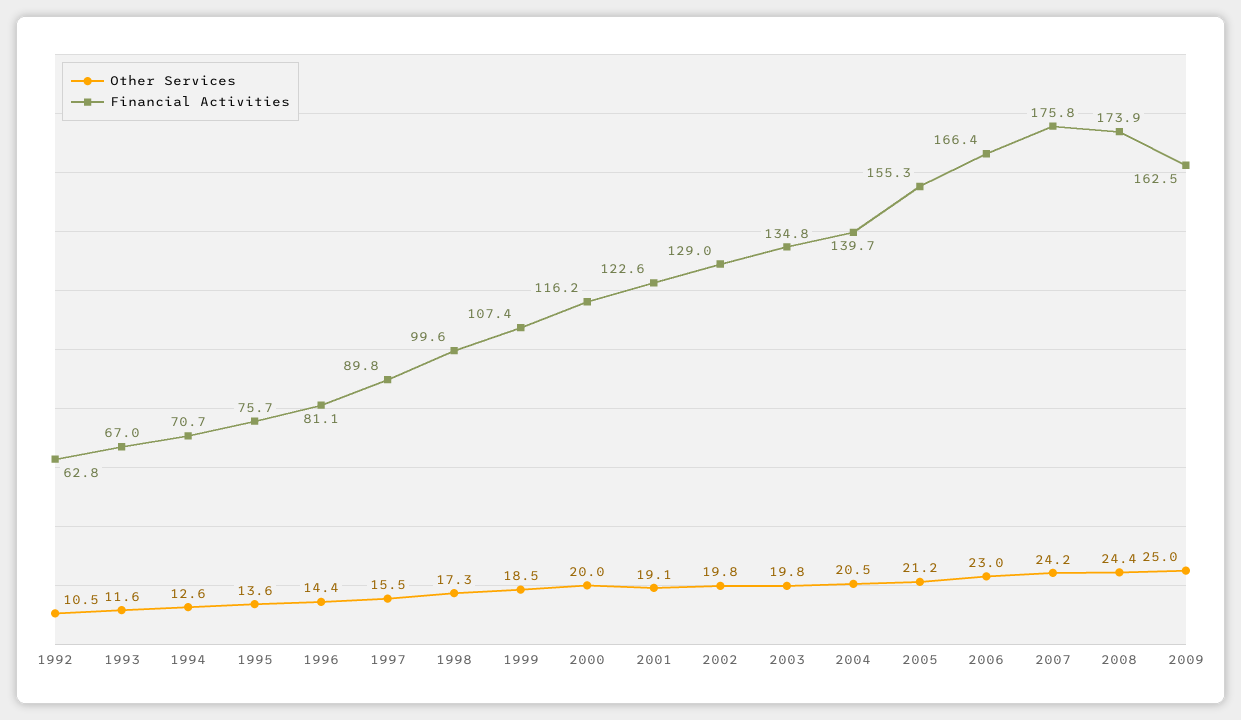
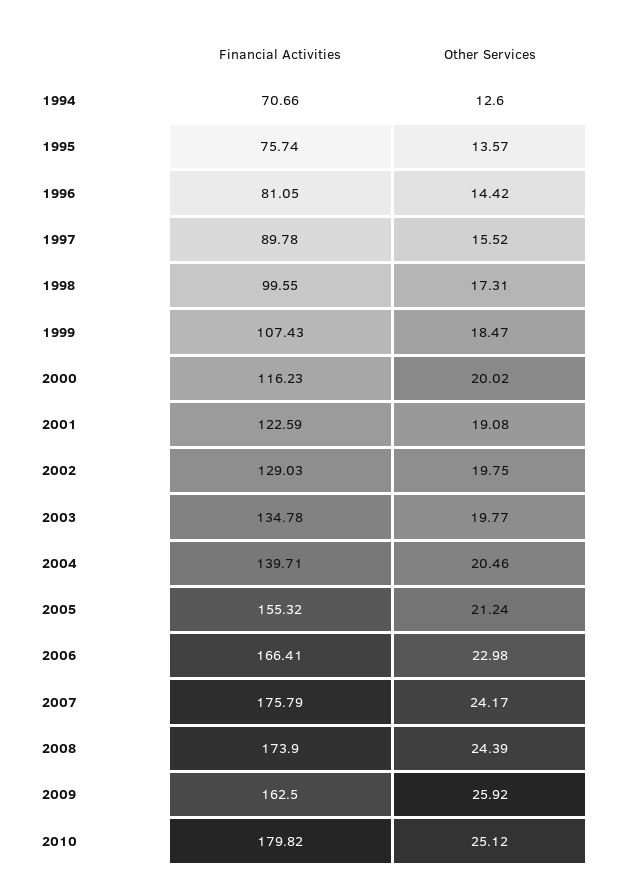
Other Services, 1992: 10.5 -> none
Financial Activities, 1992: 62.8 -> none
Other Services, 1993: 11.6 -> none
Financial Activities, 1993: 67 -> none
Other Services, 2009: 25 -> 25.92
Financial Activities, 2010: none -> 179.82
Other Services, 2010: none -> 25.12

